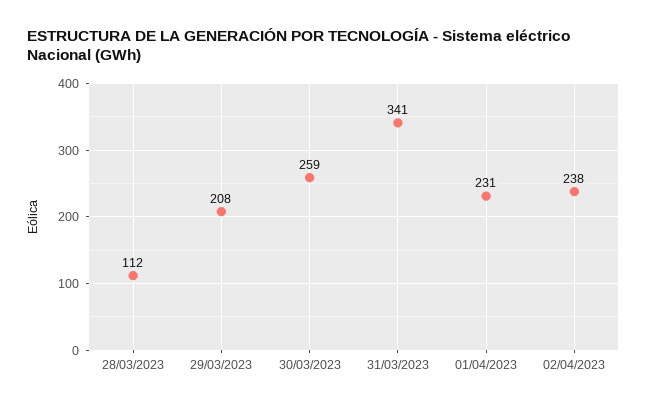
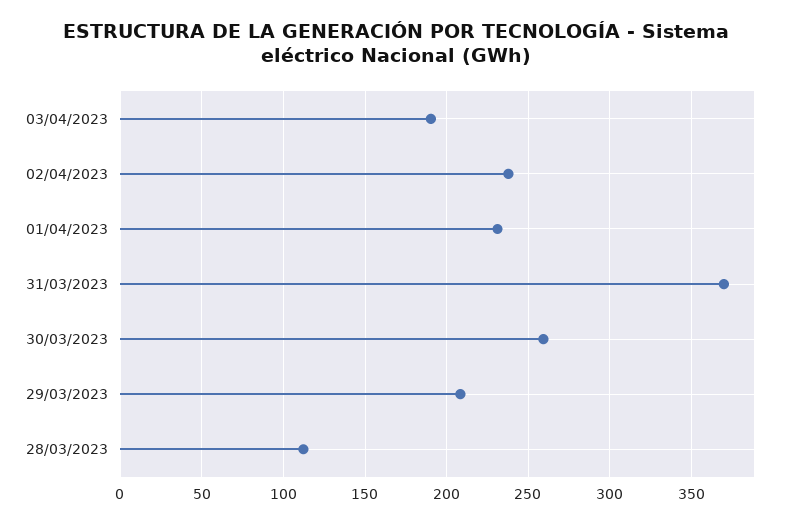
31/03/2023: 341 -> 370
03/04/2023: none -> 190

